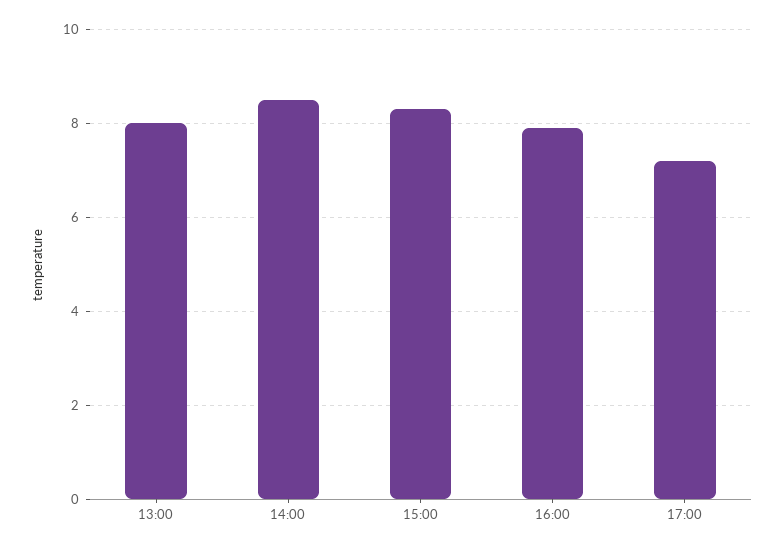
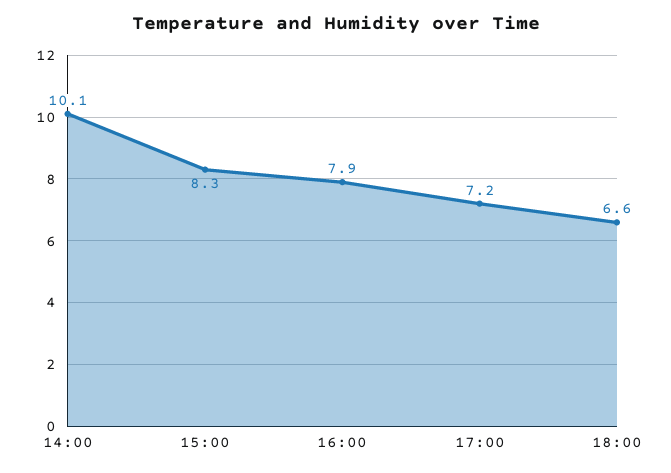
13:00: 8 -> none
14:00: 8.5 -> 10.1
18:00: none -> 6.6

